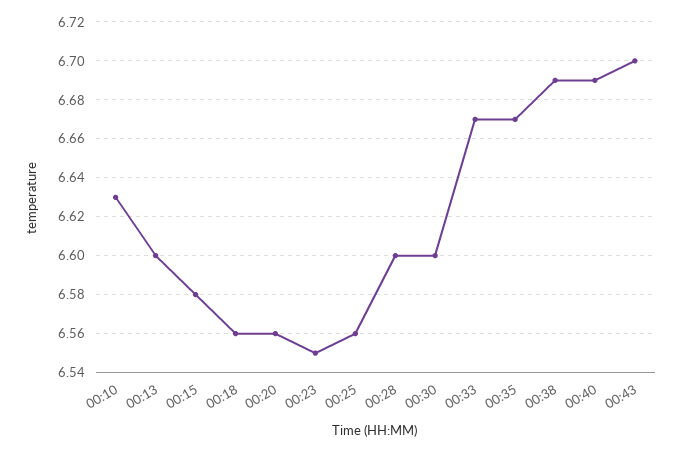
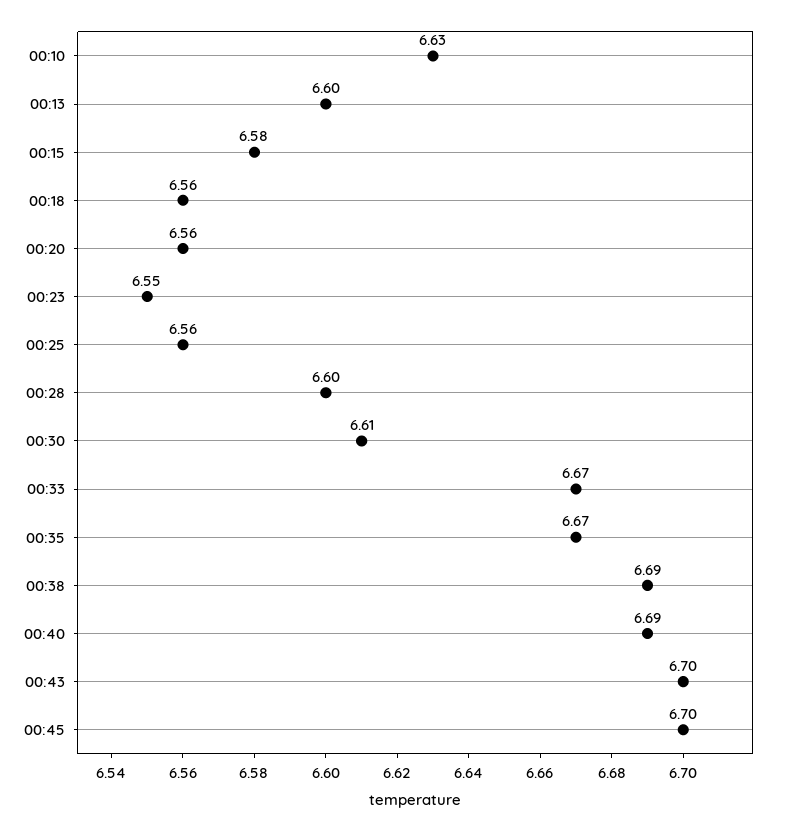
00:30: 6.6 -> 6.61
00:45: none -> 6.7

